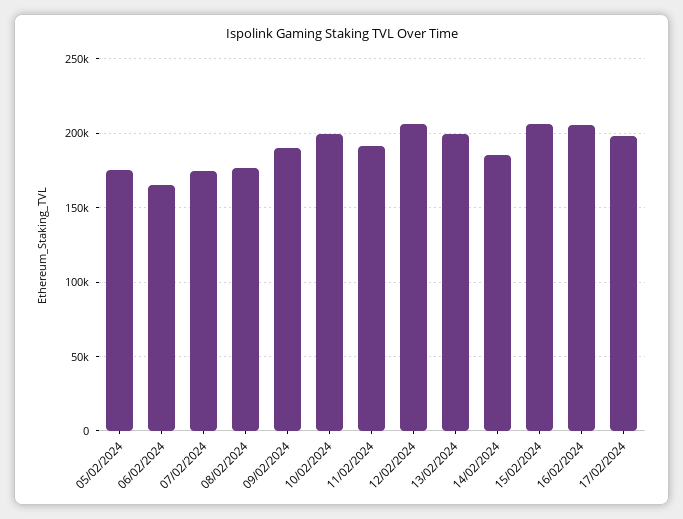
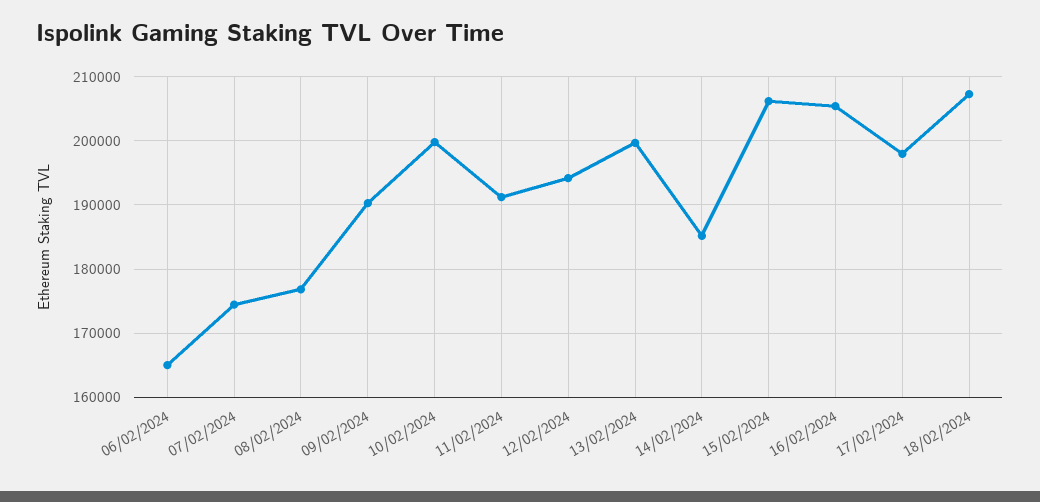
05/02/2024: 175000 -> none
12/02/2024: 205000 -> 194000
18/02/2024: none -> 207000

